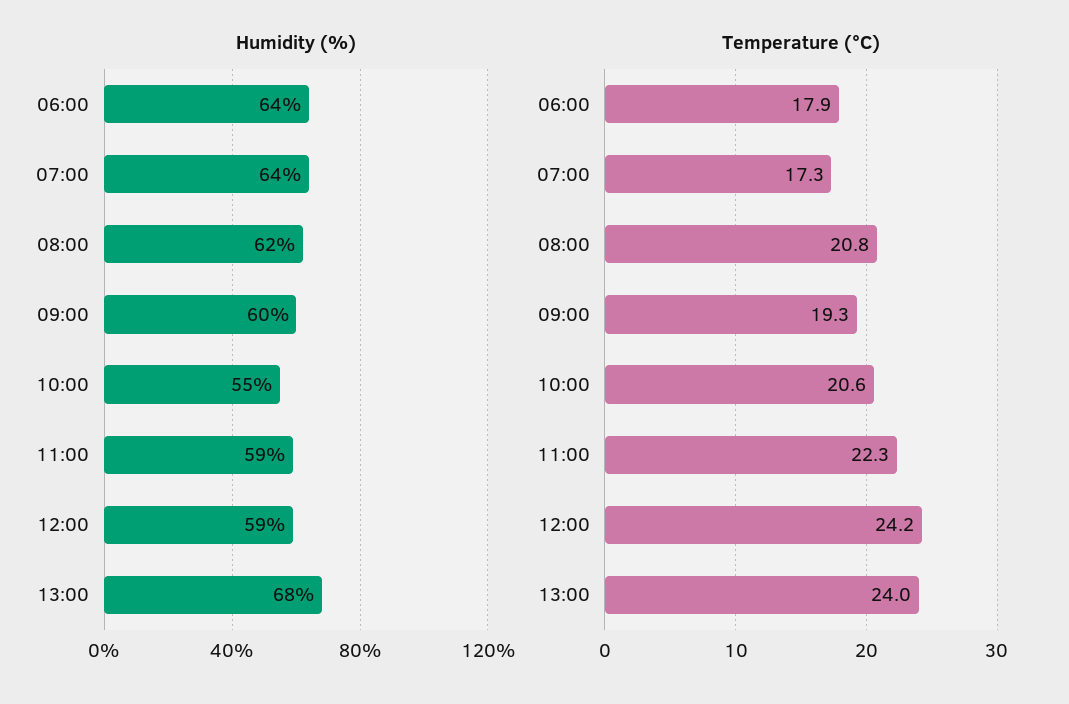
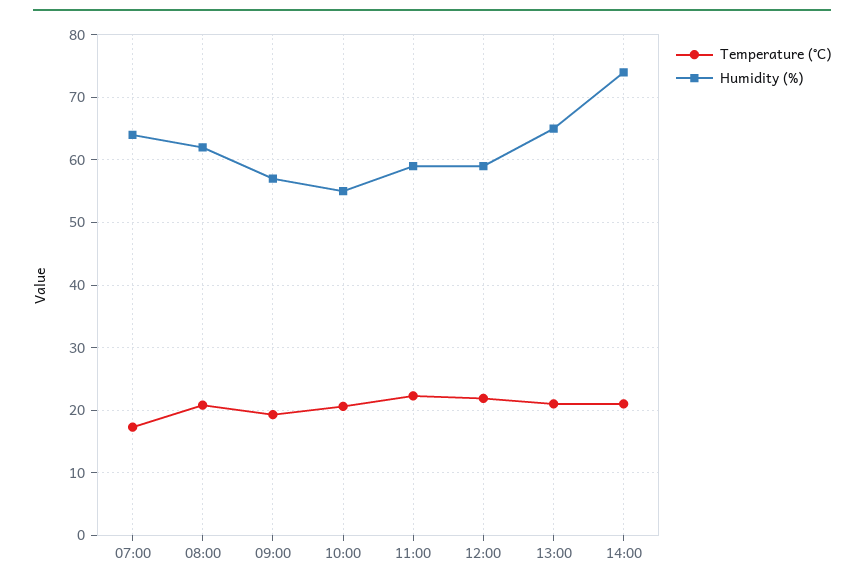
Humidity (%), 06:00: 64 -> none
Humidity (%), 09:00: 60 -> 57
Humidity (%), 13:00: 68 -> 65
Temperature (°C), 06:00: 17.9 -> none
Temperature (°C), 12:00: 24.2 -> 22
Temperature (°C), 13:00: 24 -> 21
Temperature (°C), 14:00: none -> 21
Humidity (%), 14:00: none -> 74

